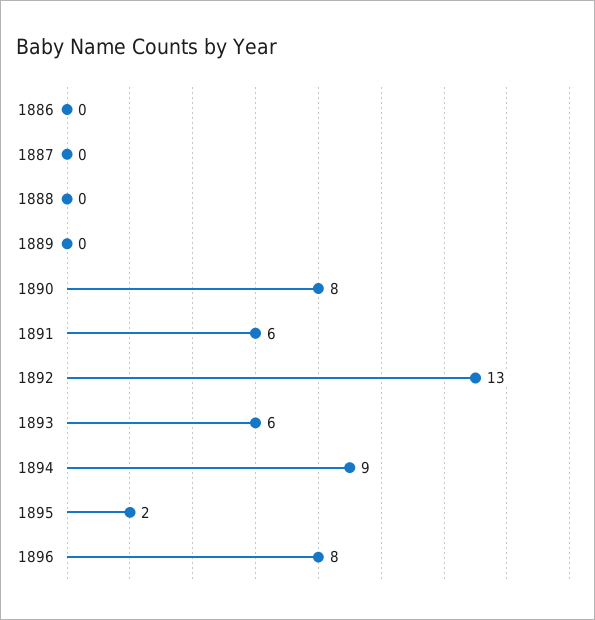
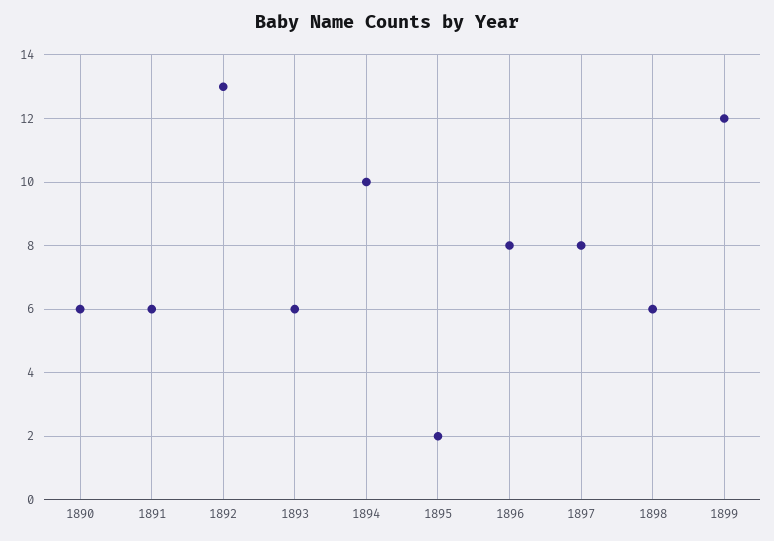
1886: 0 -> none
1887: 0 -> none
1888: 0 -> none
1889: 0 -> none
1890: 8 -> 6
1894: 9 -> 10
1897: none -> 8
1898: none -> 6
1899: none -> 12

